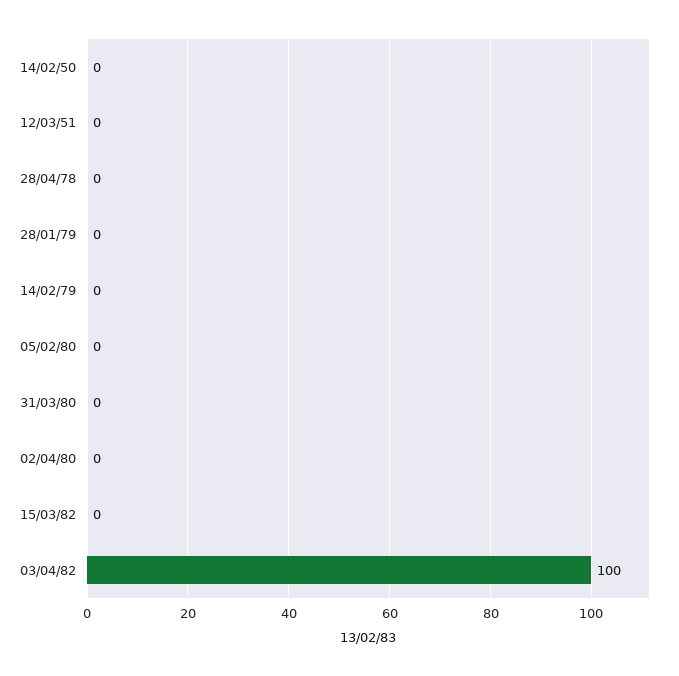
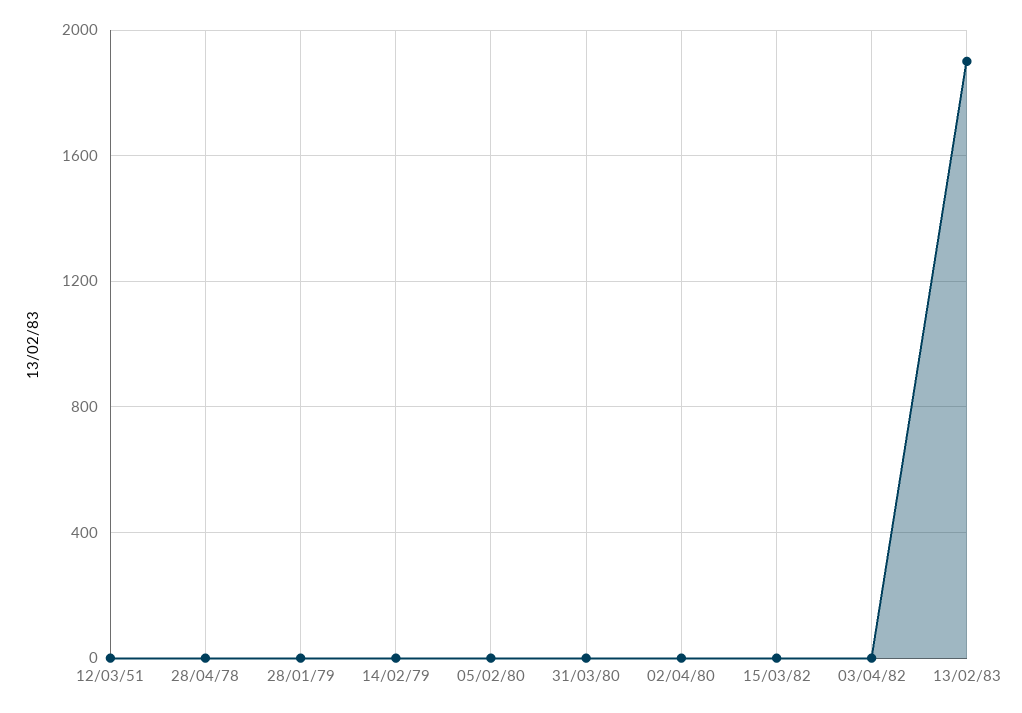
14/02/50: 0 -> none
03/04/82: 100 -> 0
13/02/83: none -> 1900

